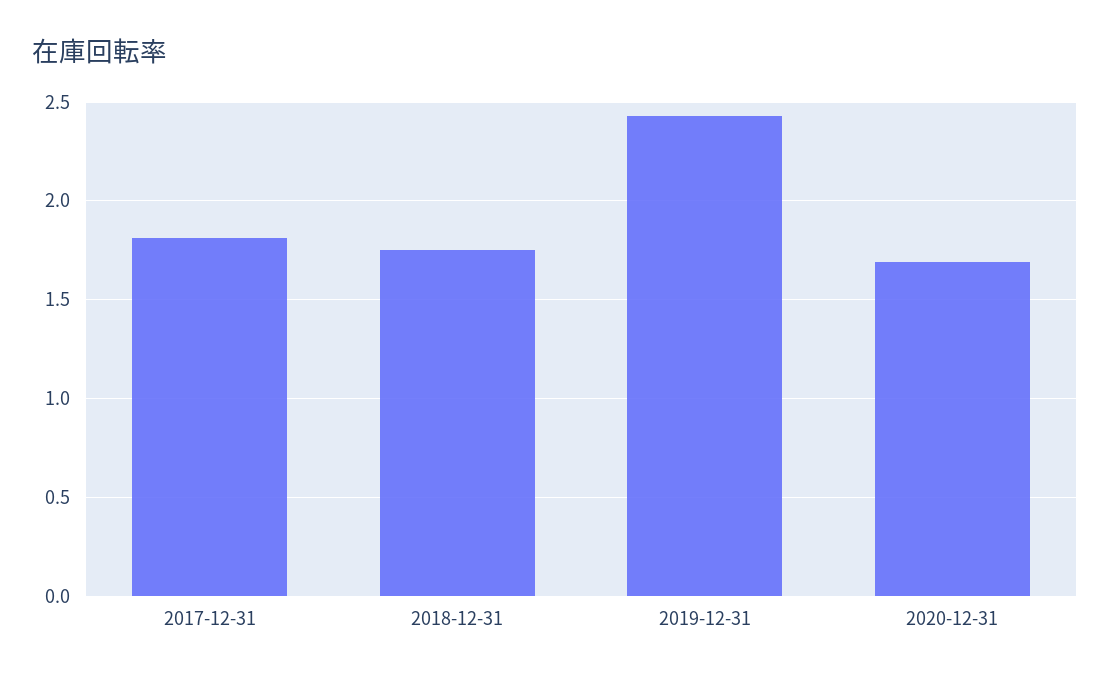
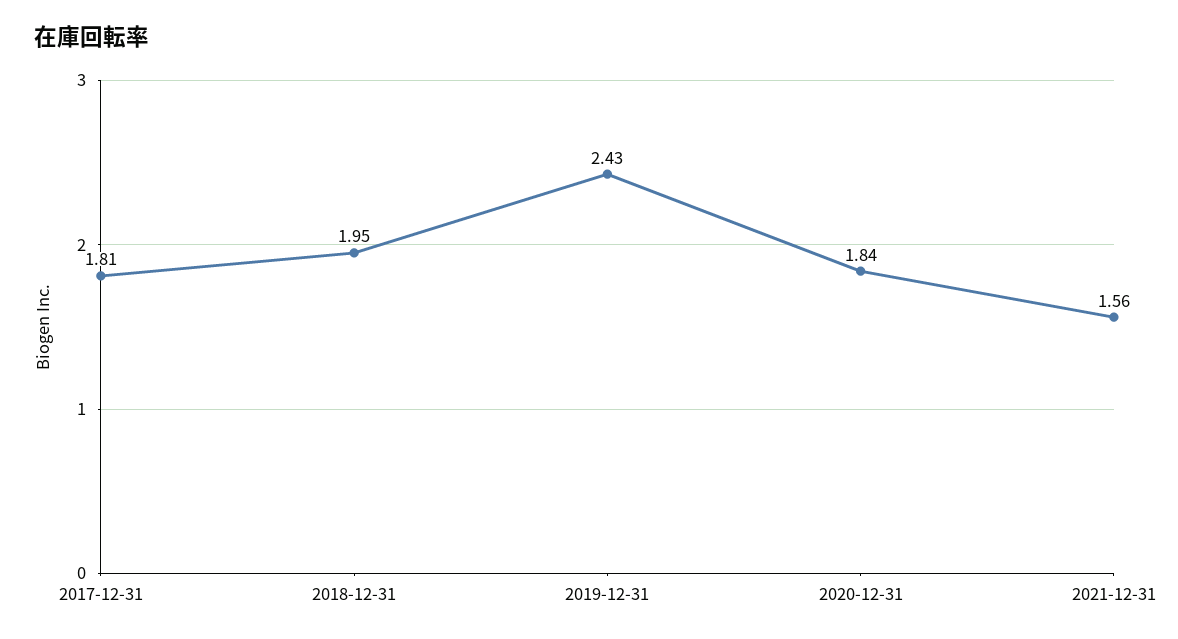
2018-12-31: 1.75 -> 1.95
2020-12-31: 1.7 -> 1.84
2021-12-31: none -> 1.56

